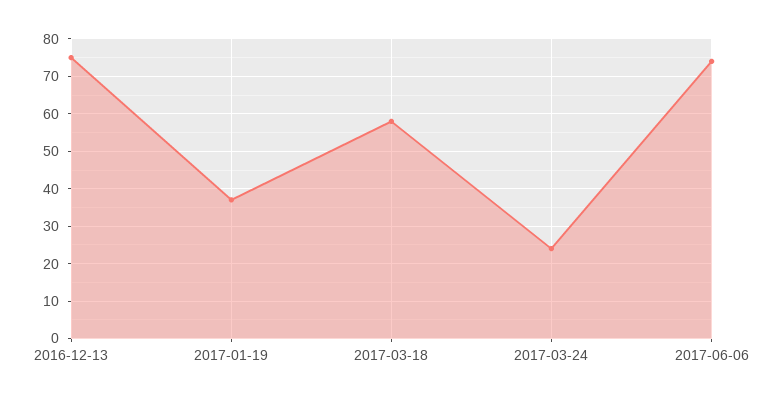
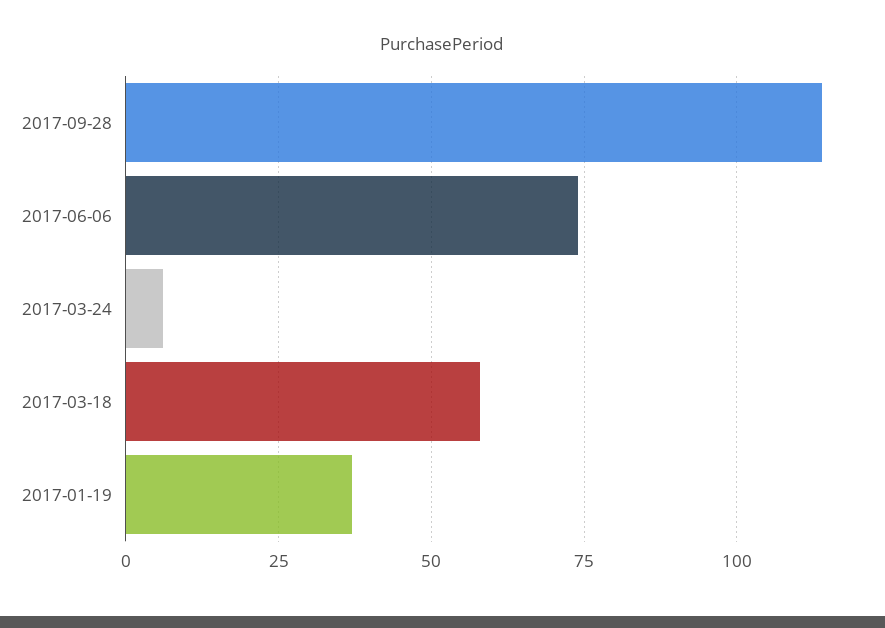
2016-12-13: 75 -> none
2017-03-24: 25 -> 5
2017-09-28: none -> 115

